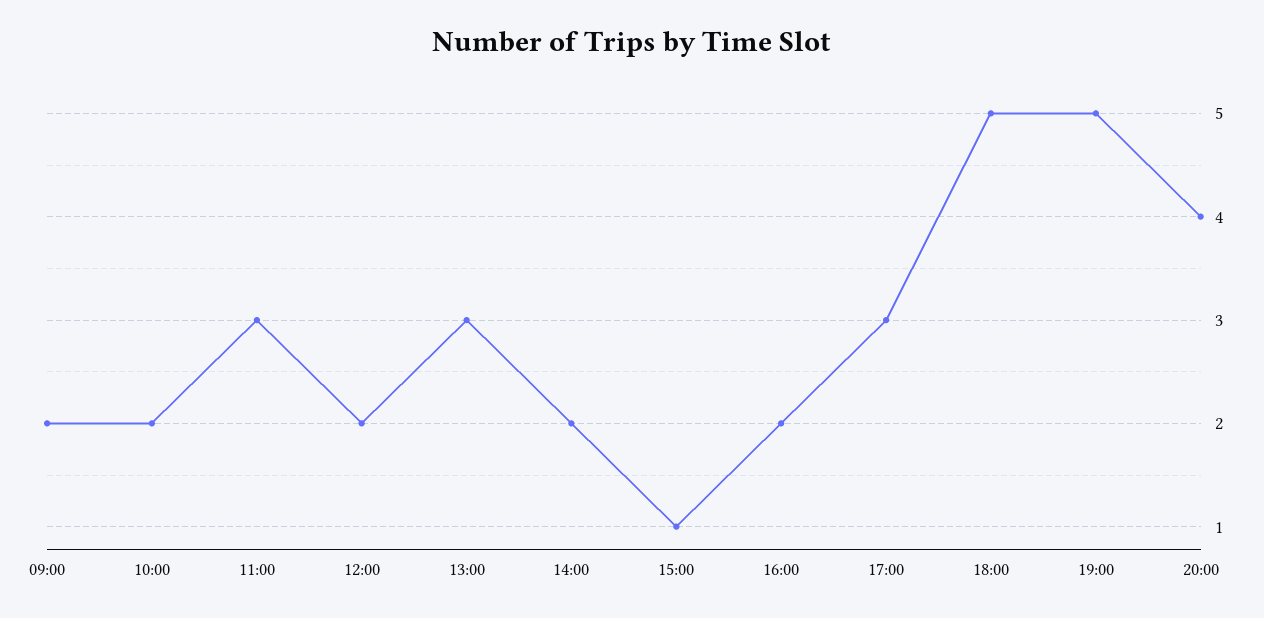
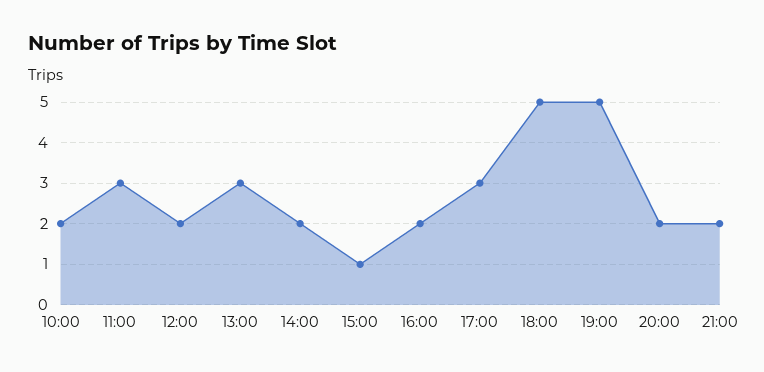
09:00: 2 -> none
20:00: 4 -> 2
21:00: none -> 2

